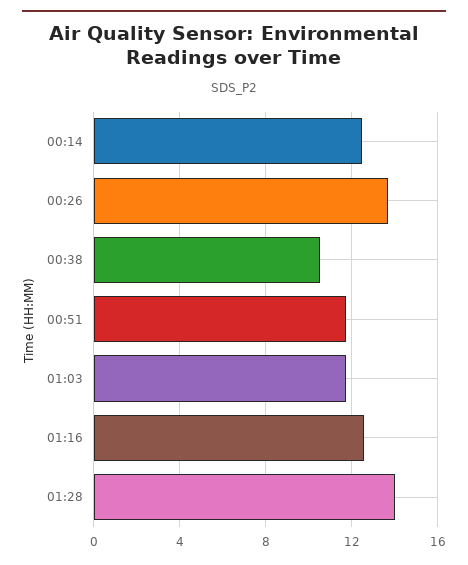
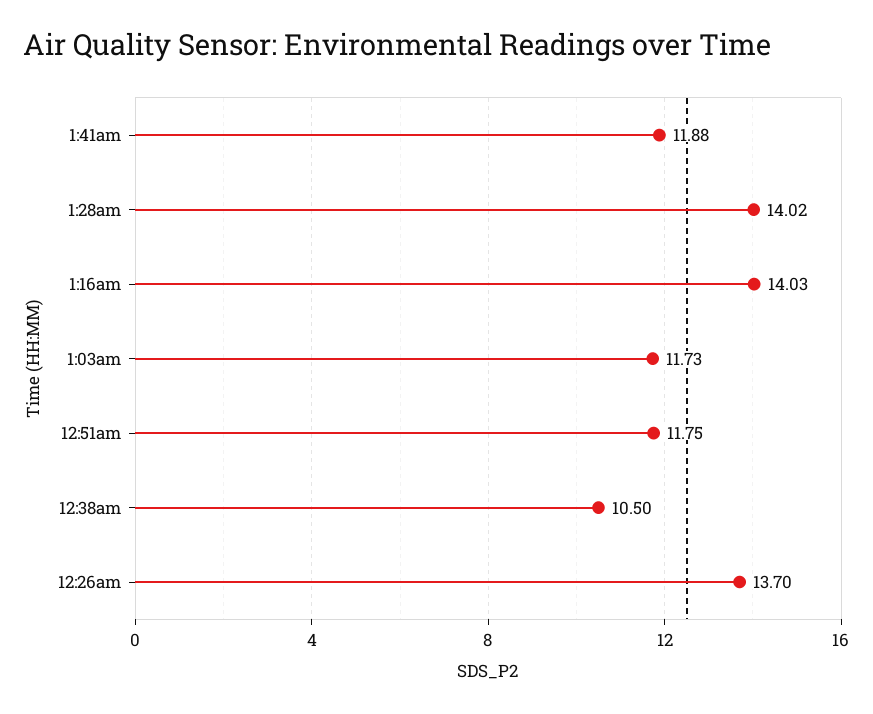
00:14: 12.5 -> none
01:16: 12.5 -> 14.03
1:41am: none -> 11.88

